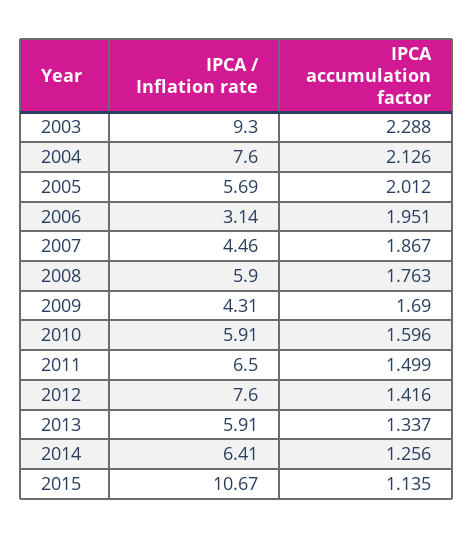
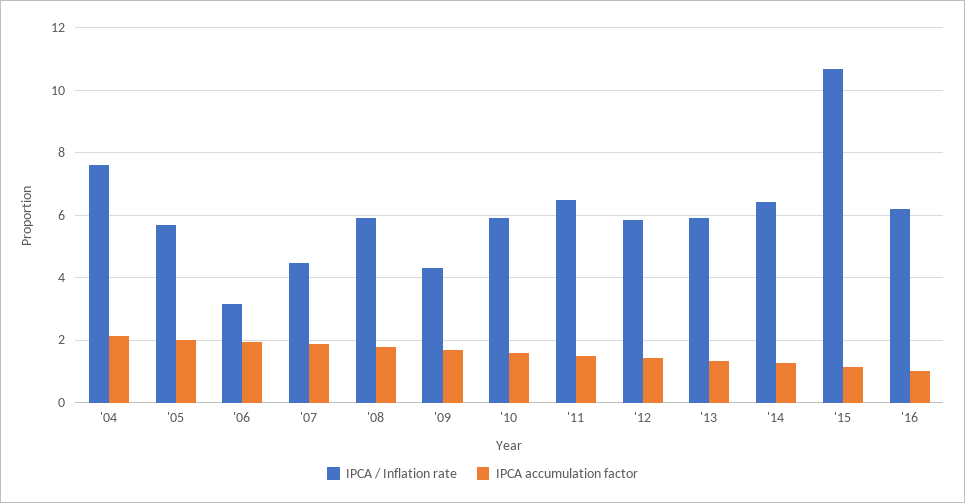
IPCA / Inflation rate, 2003: 9.3 -> none
IPCA accumulation factor, 2003: 2.288 -> none
IPCA / Inflation rate, 2012: 7.6 -> 5.8
IPCA / Inflation rate, '16: none -> 6.2
IPCA accumulation factor, '16: none -> 1

